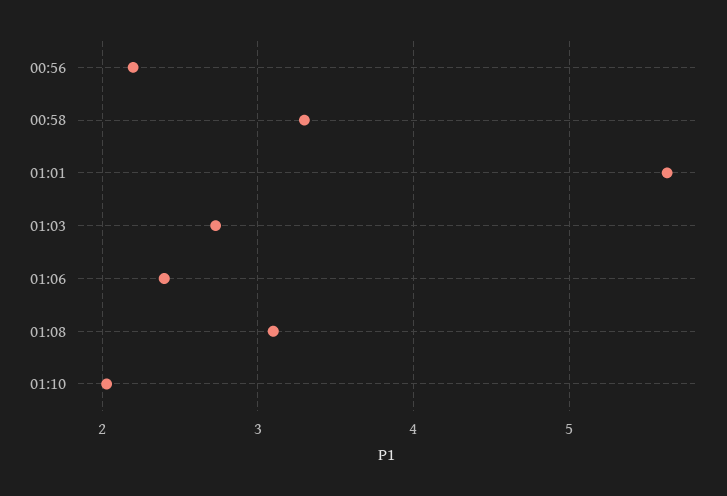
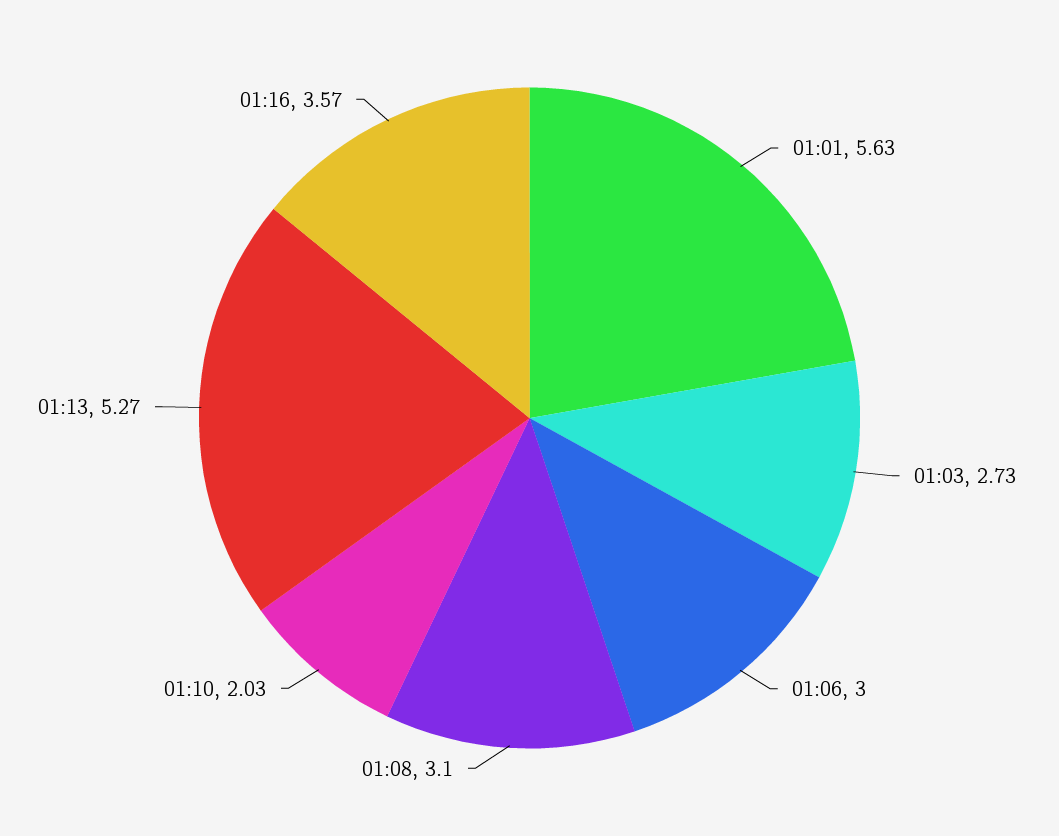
00:56: 2.2 -> none
00:58: 3.3 -> none
01:06: 2.4 -> 3
01:13: none -> 5.27
01:16: none -> 3.57

